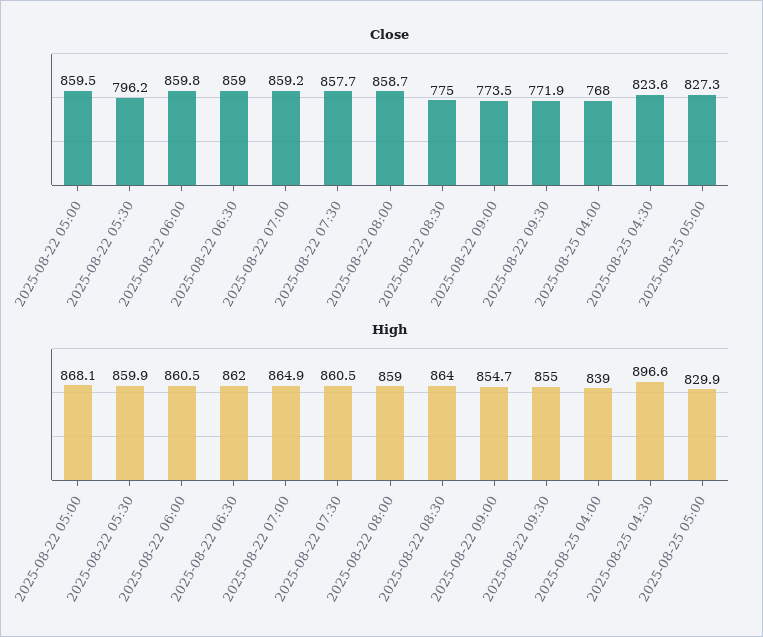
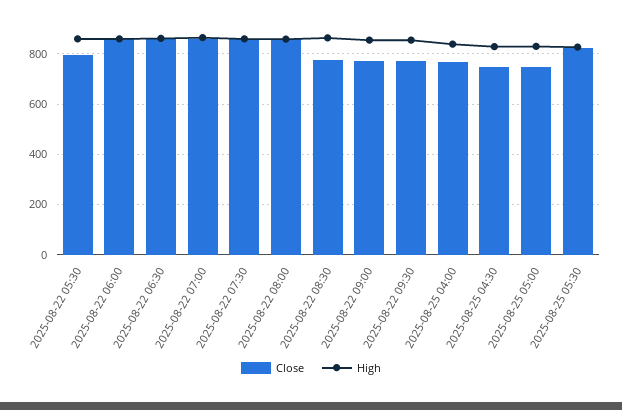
Close, 2025-08-22 05:00: 859.5 -> none
Close, 2025-08-25 04:30: 823.6 -> 750
Close, 2025-08-25 05:00: 827.3 -> 750
High, 2025-08-22 05:00: 868.1 -> none
High, 2025-08-25 04:30: 896.6 -> 825
Close, 2025-08-25 05:30: none -> 825
High, 2025-08-25 05:30: none -> 825

